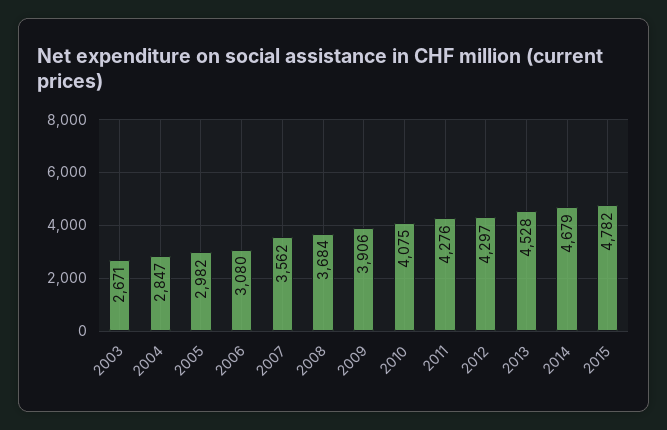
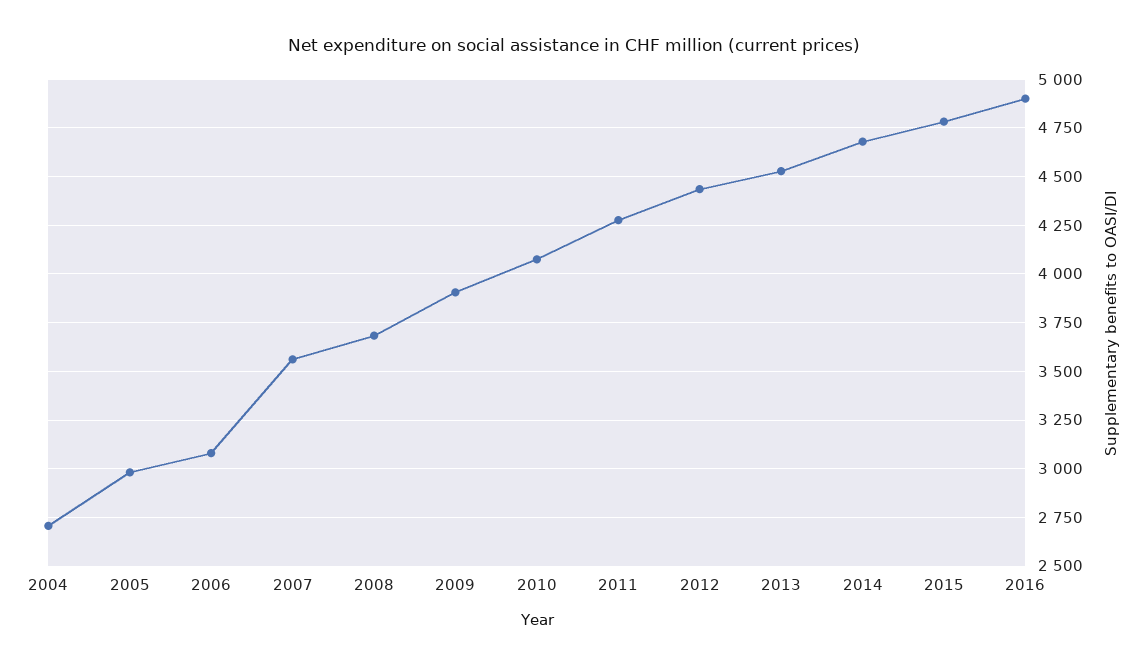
2003: 2671 -> none
2004: 2847 -> 2700
2012: 4297 -> 4450
2016: none -> 4900

